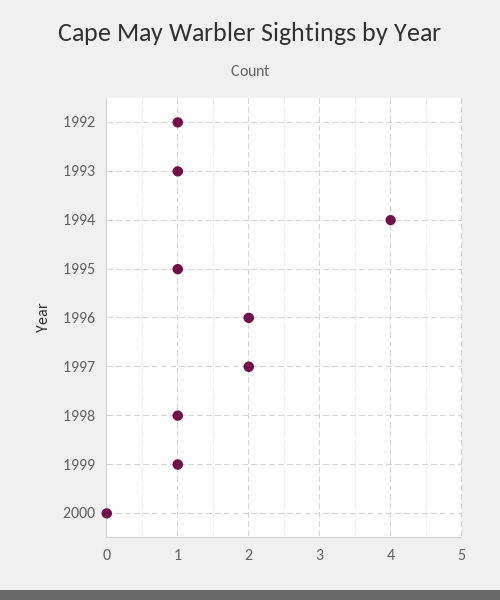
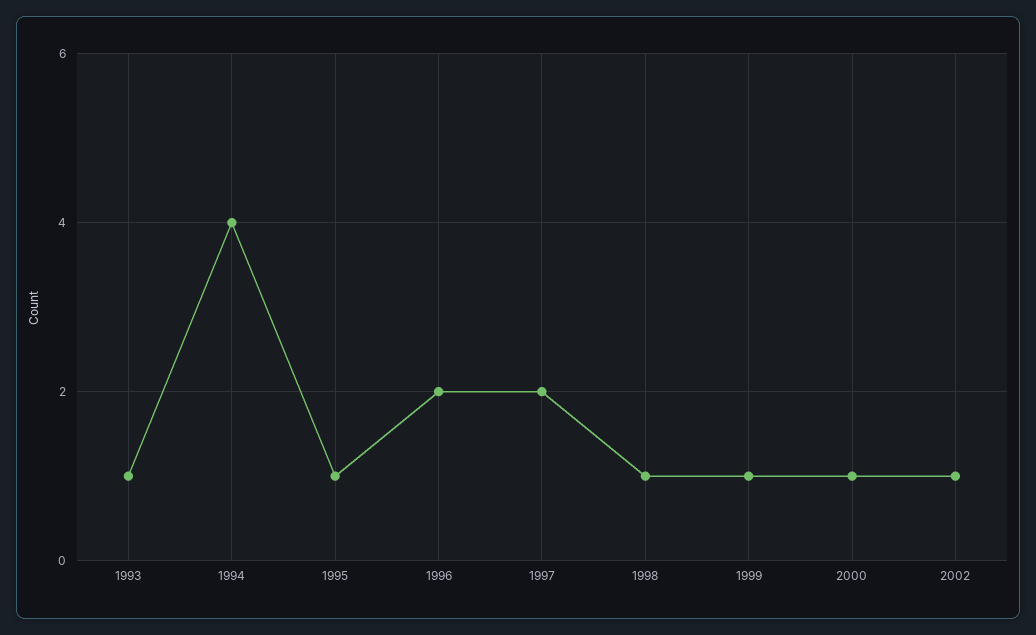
1992: 1 -> none
2000: 0 -> 1
2002: none -> 1

